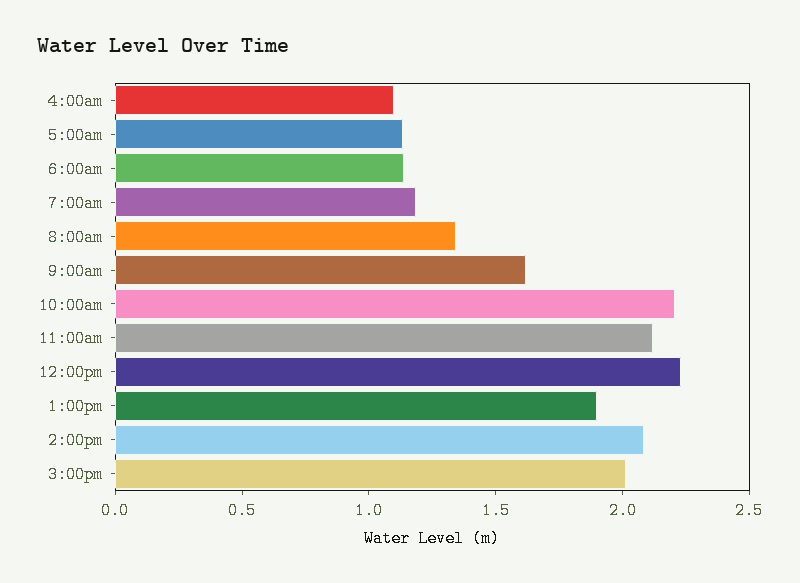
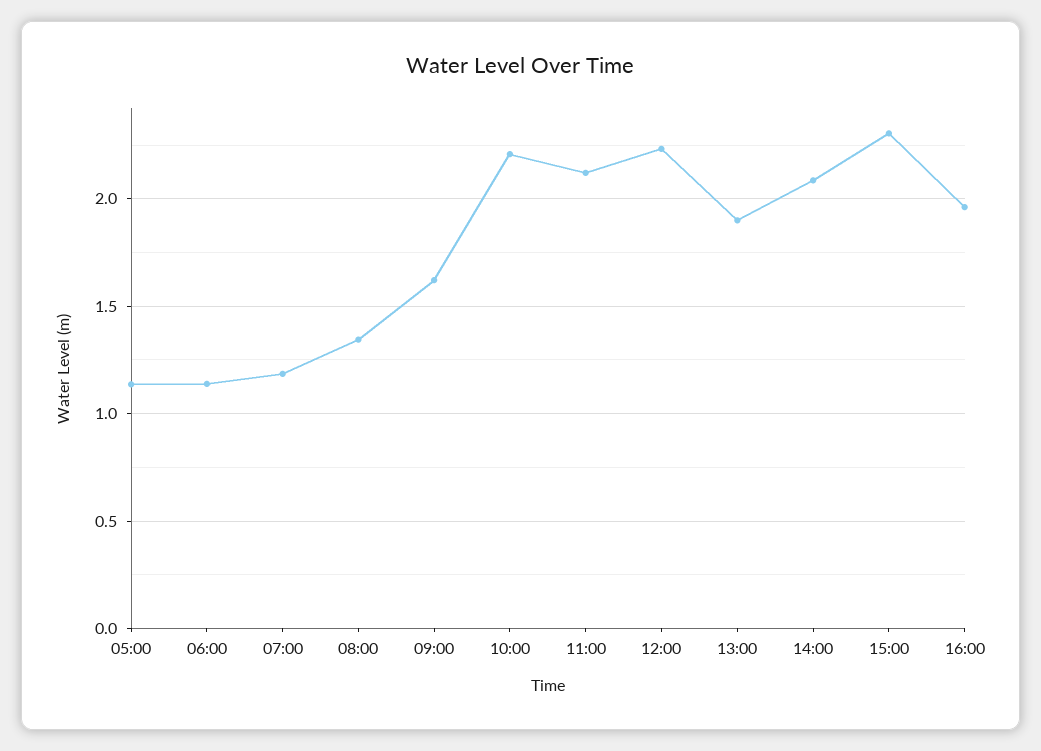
4:00am: 1.1 -> none
3:00pm: 2 -> 2.3
16:00: none -> 1.95

